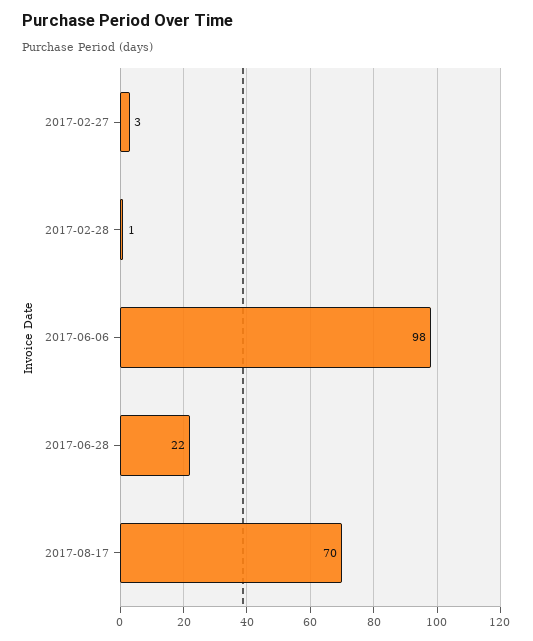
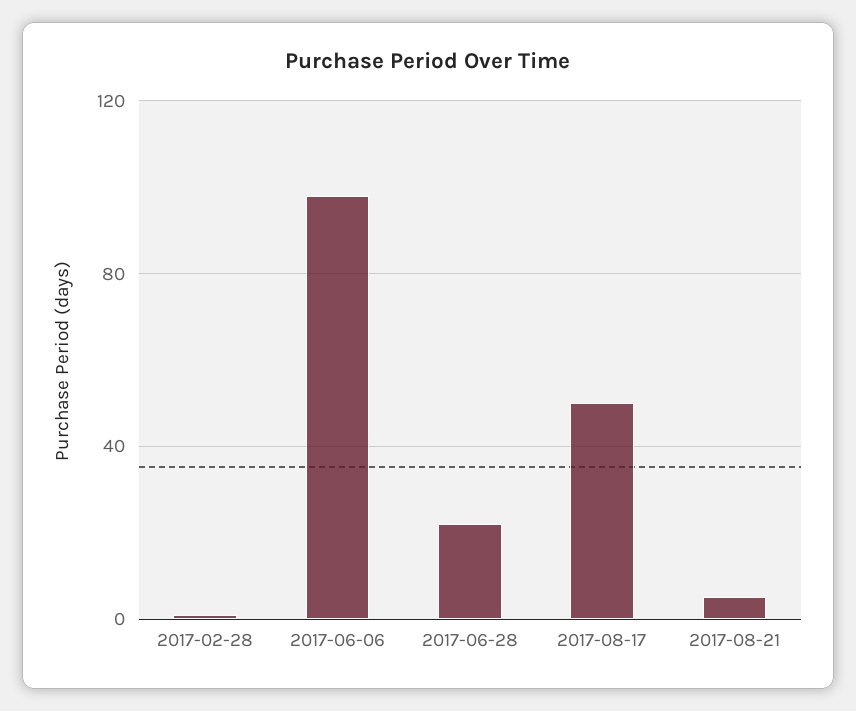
2017-02-27: 3 -> none
2017-08-17: 70 -> 50
2017-08-21: none -> 5

